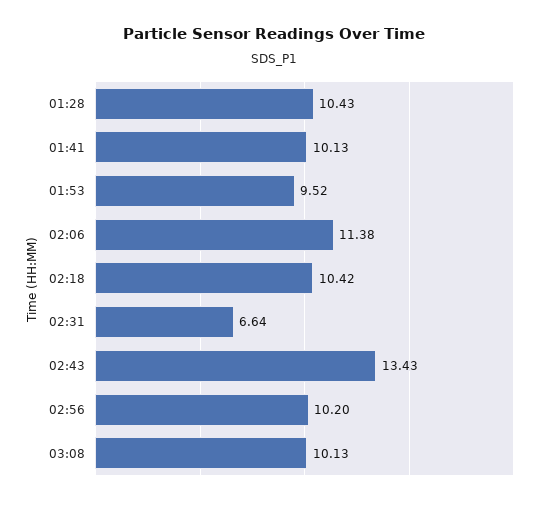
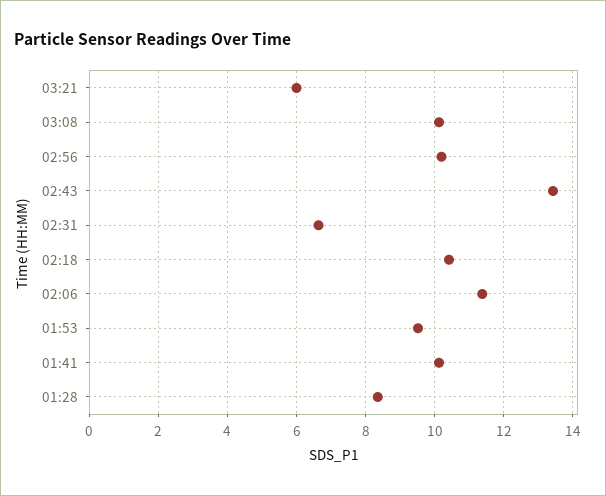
01:28: 10.43 -> 8.4
03:21: none -> 6

